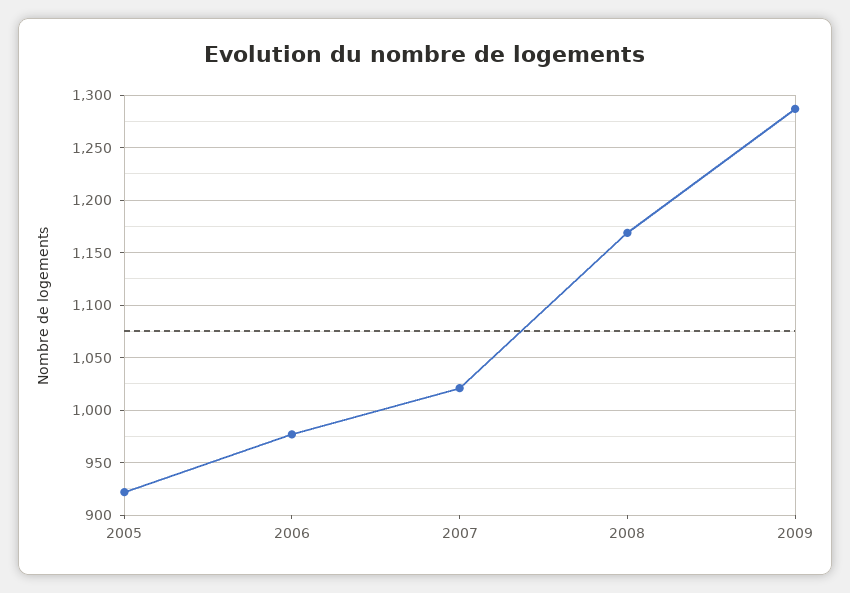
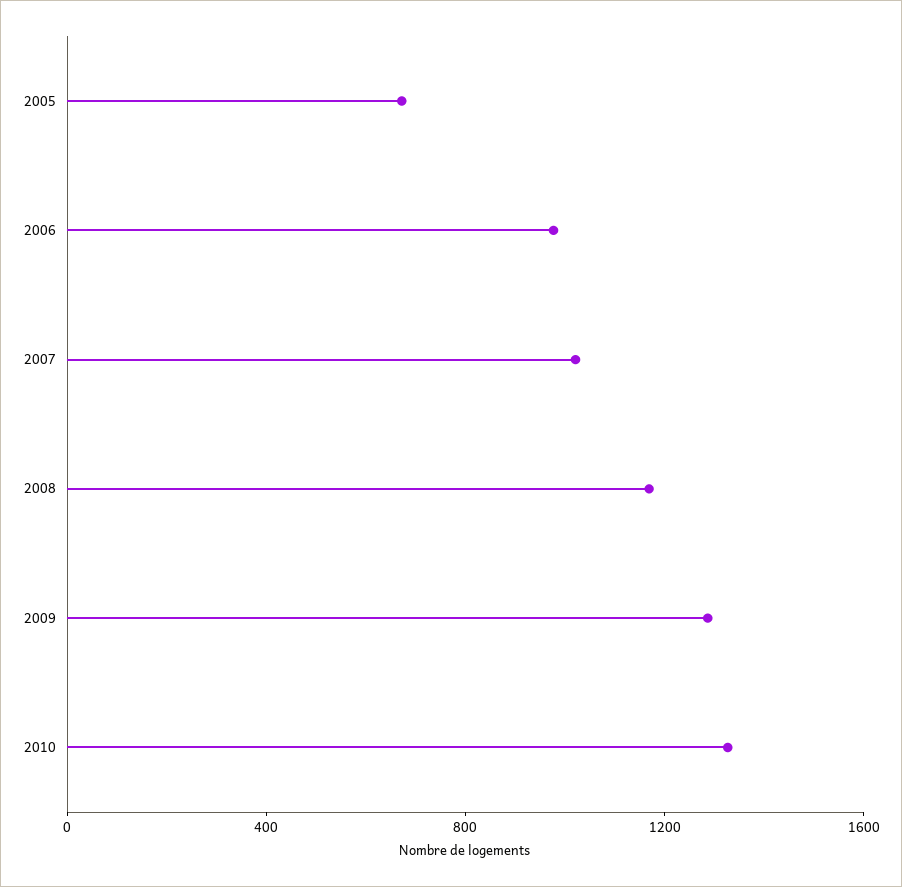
2005: 920 -> 700
2010: none -> 1300

